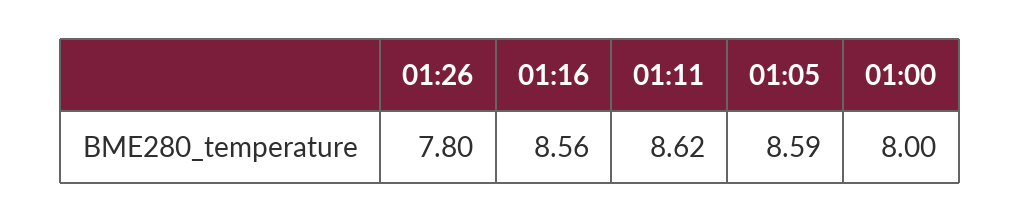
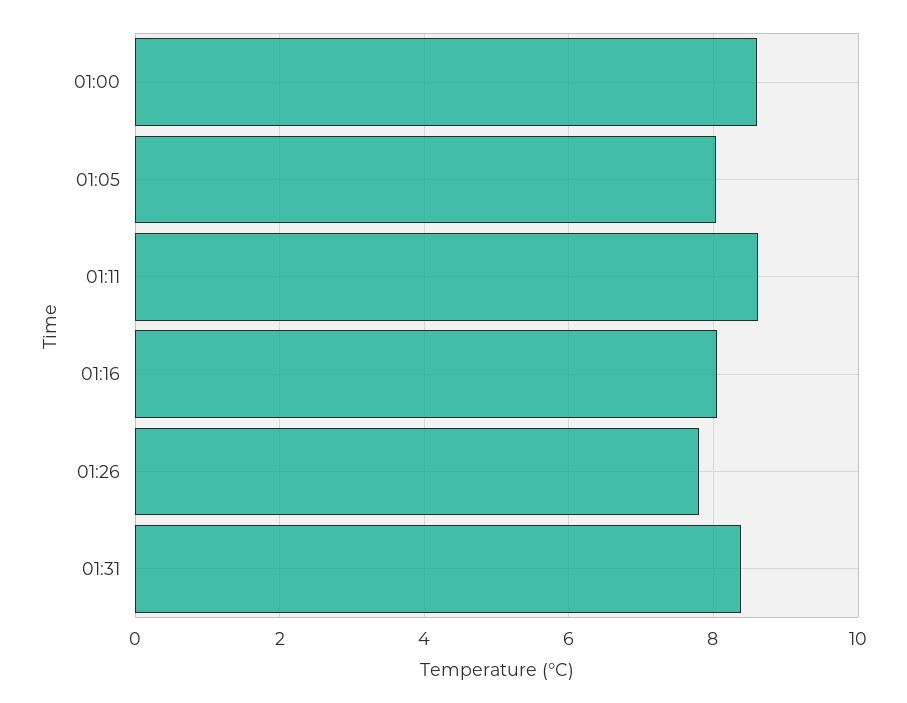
01:16: 8.56 -> 8
01:05: 8.59 -> 8
01:00: 8 -> 8.6
01:31: none -> 8.4

